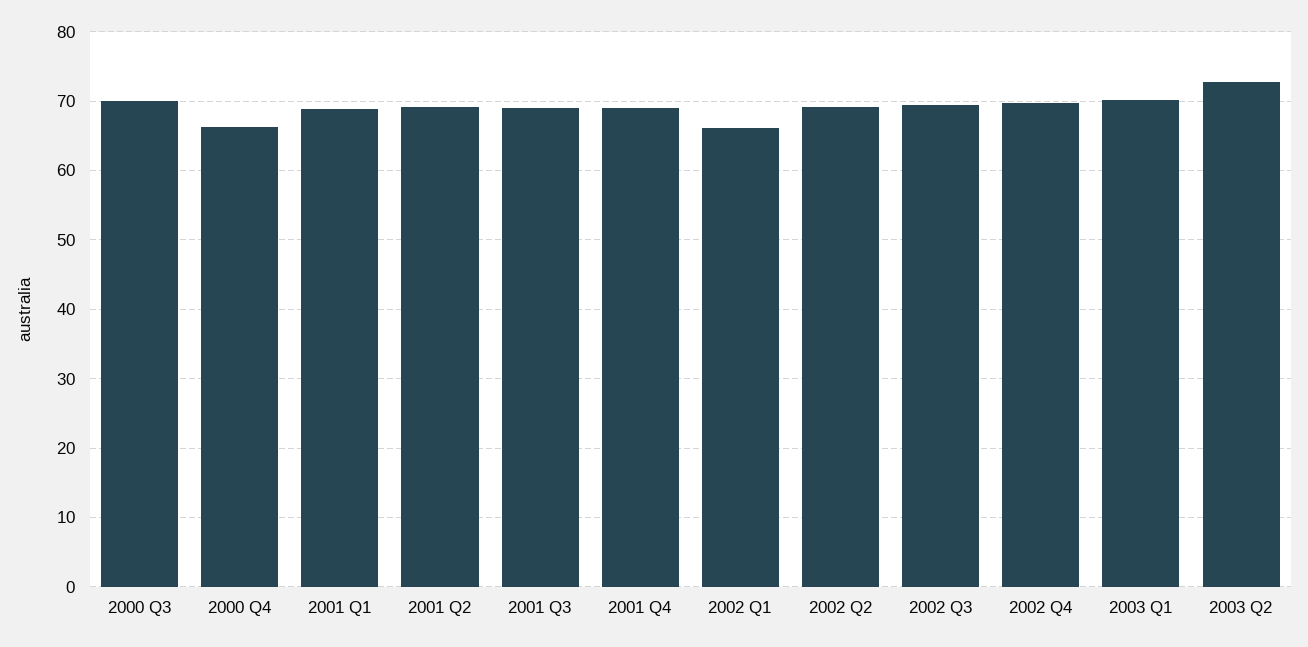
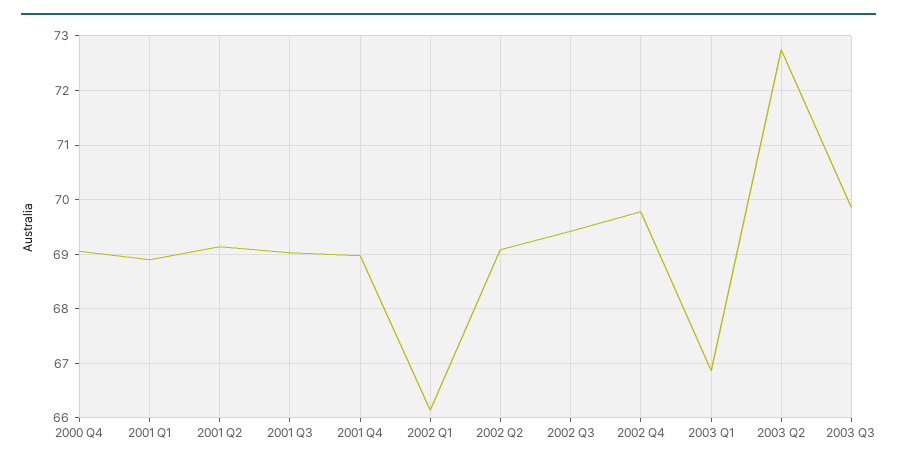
2000 Q3: 70 -> none
2000 Q4: 66 -> 69
2003 Q1: 70 -> 66.8
2003 Q3: none -> 69.8

